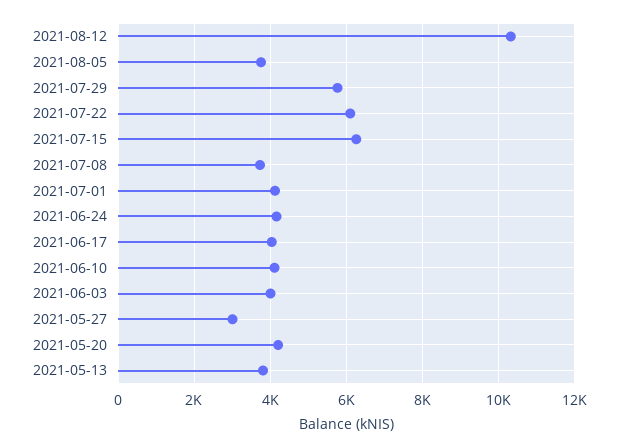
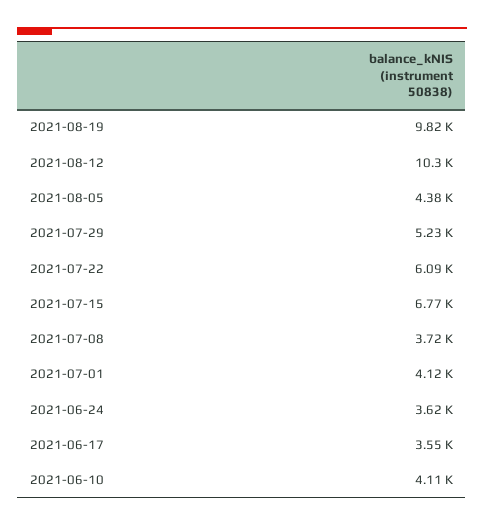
2021-08-05: 3800 -> 4380
2021-07-29: 5800 -> 5230
2021-07-15: 6200 -> 6770
2021-06-24: 4200 -> 3620
2021-06-17: 4000 -> 3550
2021-06-03: 4000 -> none
2021-05-27: 3000 -> none
2021-05-20: 4200 -> none
2021-05-13: 3800 -> none
2021-08-19: none -> 9820

